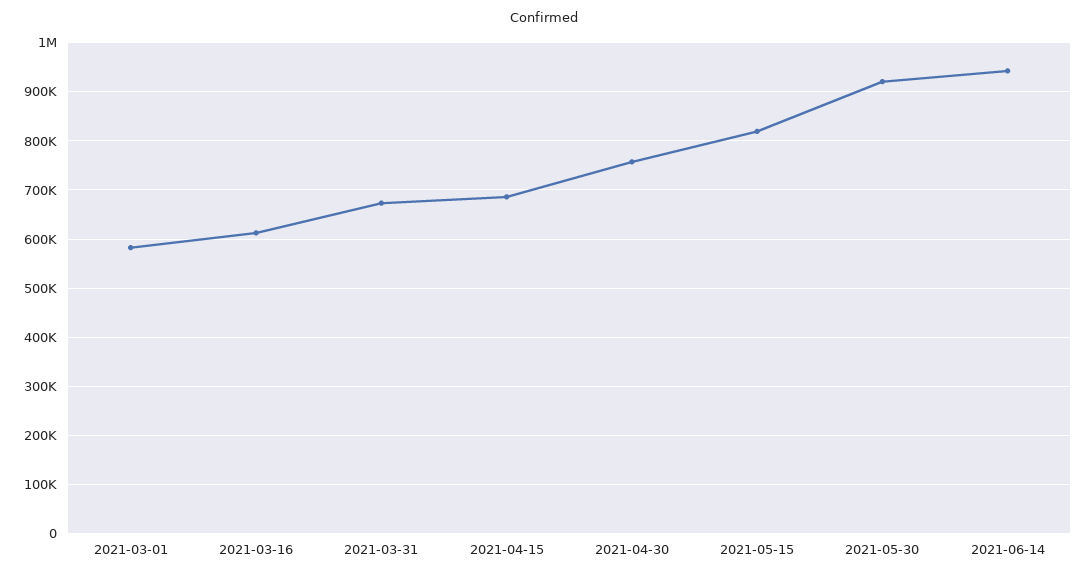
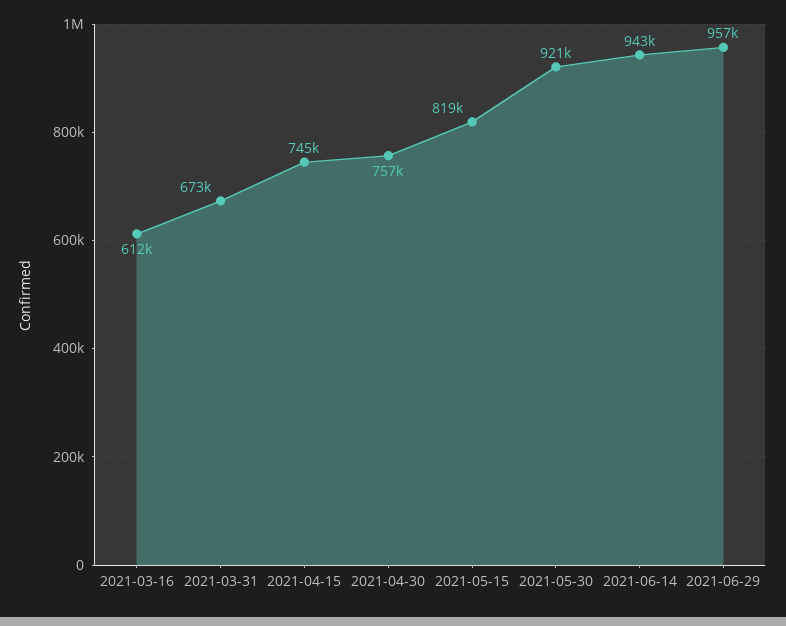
2021-03-01: 580000 -> none
2021-04-15: 680000 -> 745000
2021-06-29: none -> 957000

